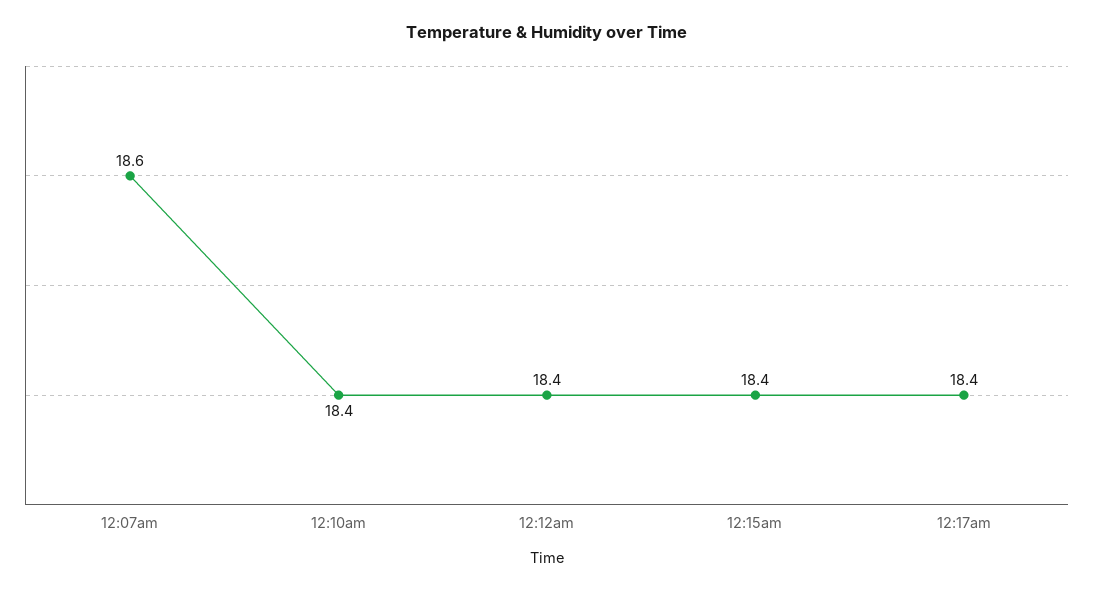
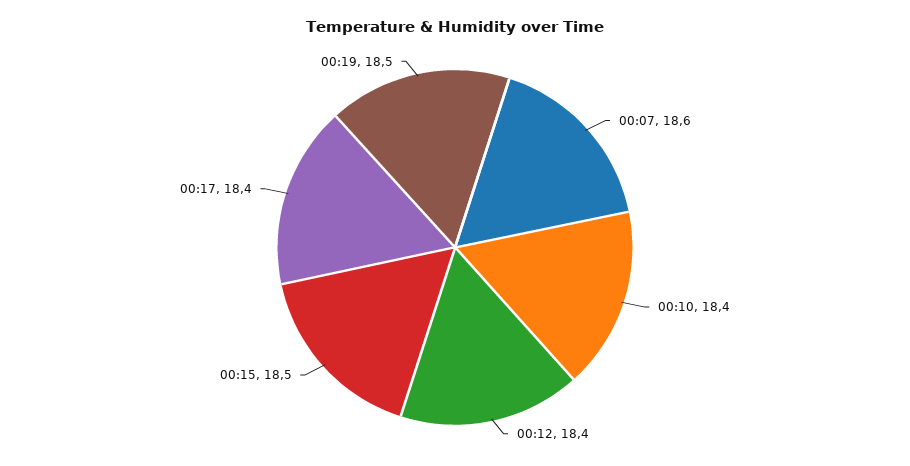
12:15am: 18.4 -> 18.5
00:19: none -> 18.5

